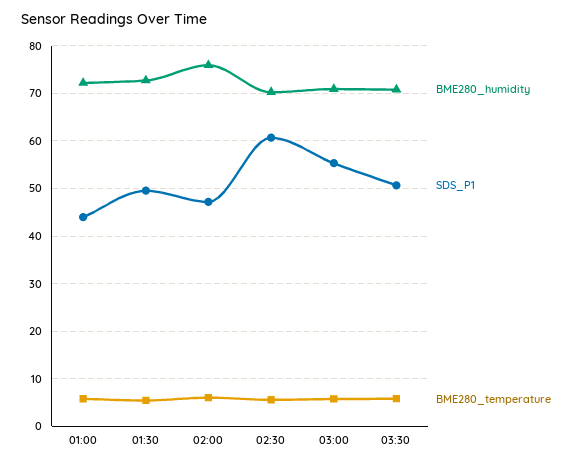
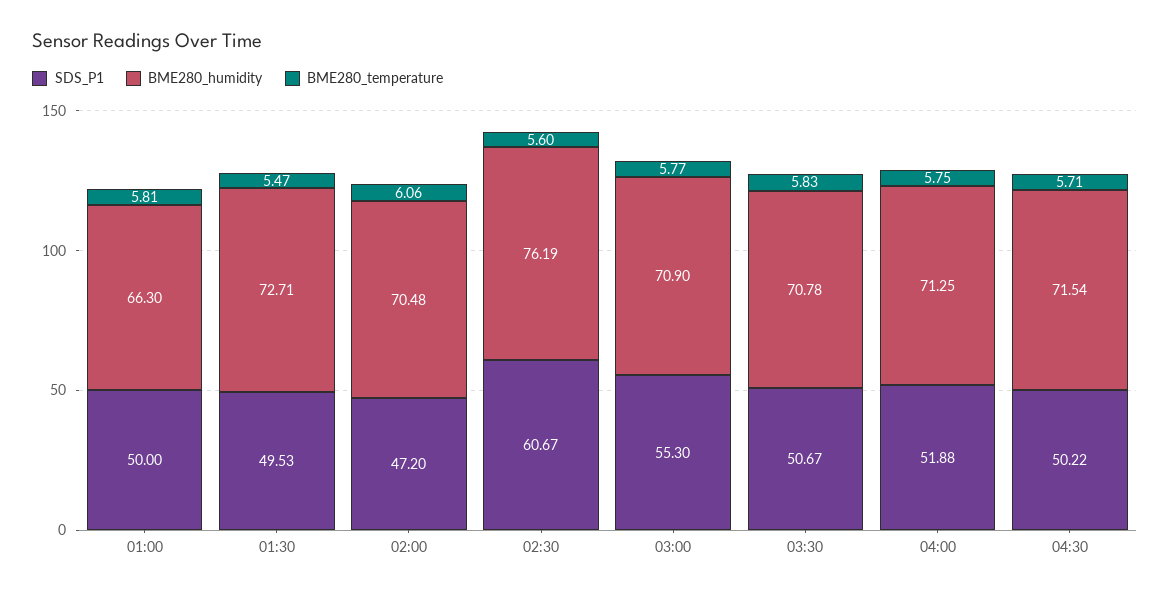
BME280_humidity, 01:00: 72 -> 66.3
SDS_P1, 01:00: 44 -> 50
BME280_humidity, 02:00: 76 -> 70.48
BME280_humidity, 02:30: 70 -> 76.19
SDS_P1, 04:00: none -> 51.88
BME280_humidity, 04:00: none -> 71.25
BME280_temperature, 04:00: none -> 5.75
SDS_P1, 04:30: none -> 50.22
BME280_humidity, 04:30: none -> 71.54
BME280_temperature, 04:30: none -> 5.71

